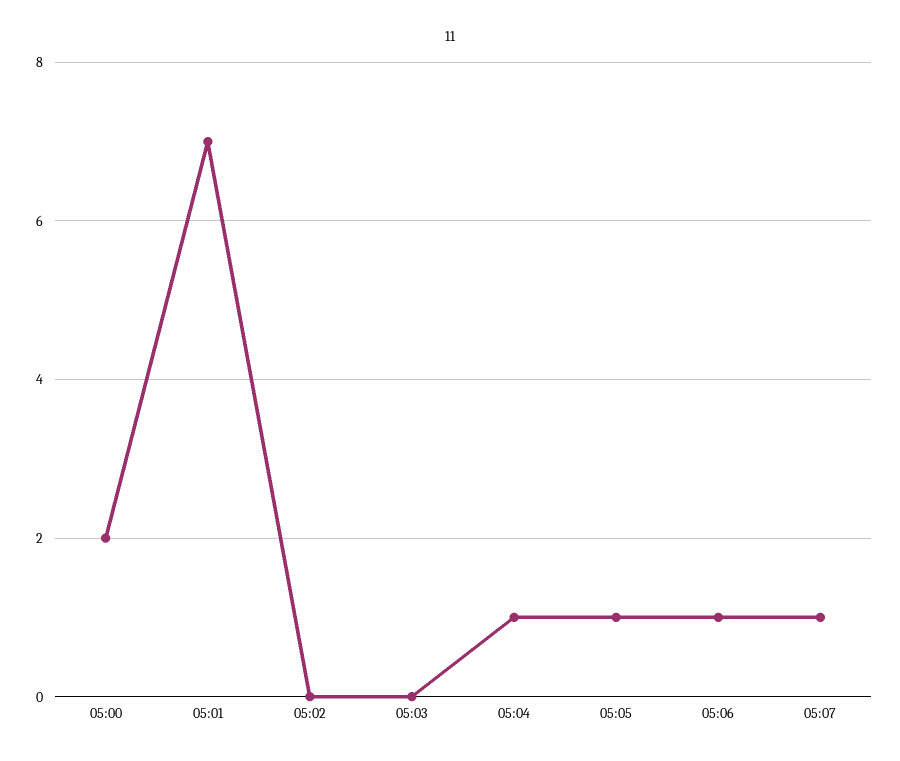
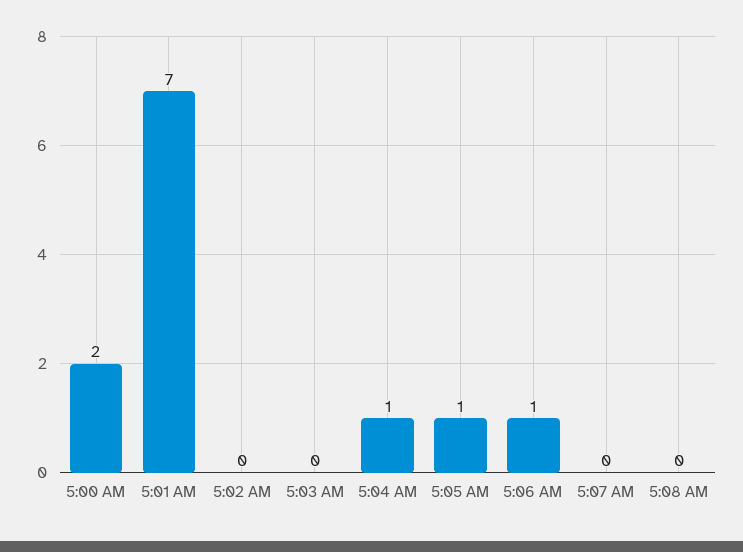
05:07: 1 -> 0
5:08 AM: none -> 0

